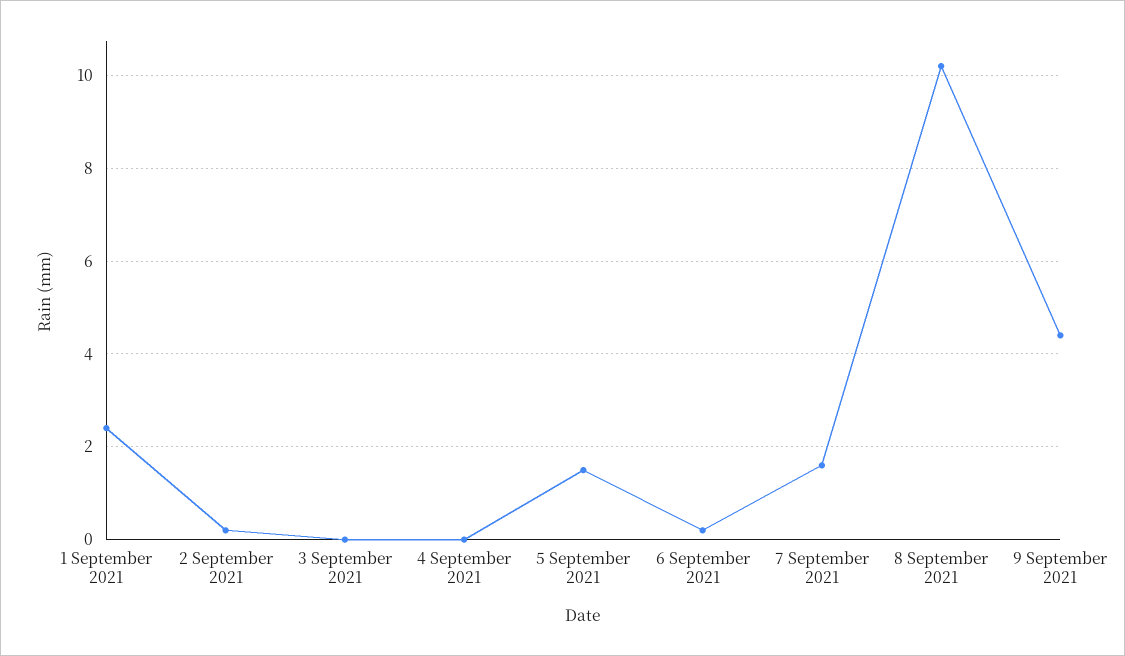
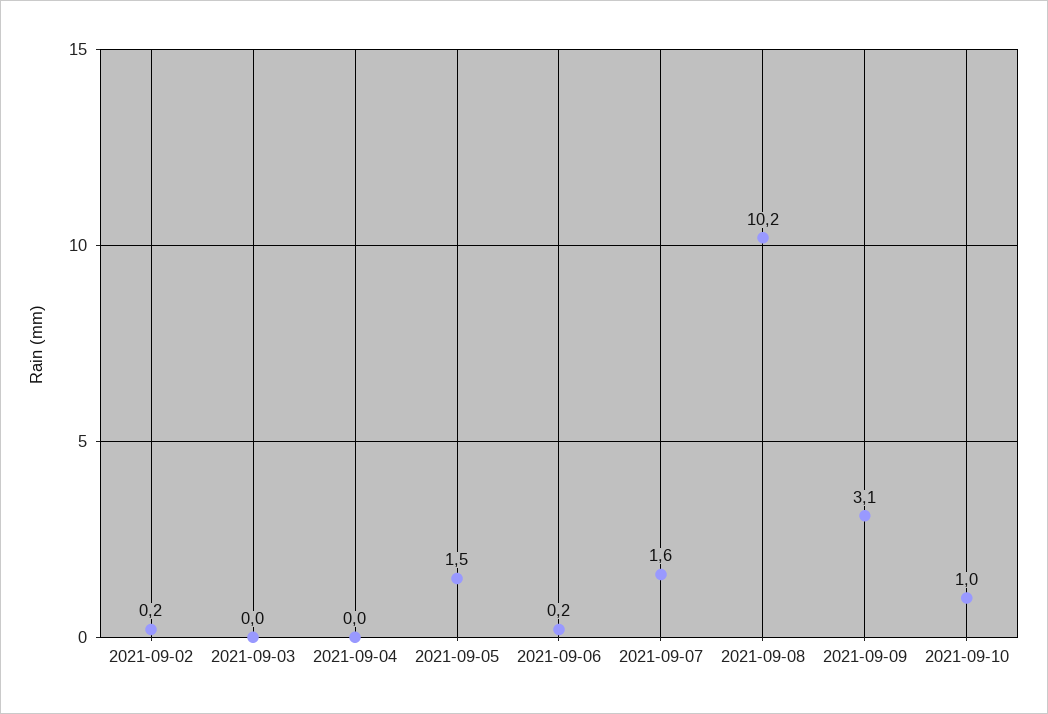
1 September 2021: 2.5 -> none
9 September 2021: 4.5 -> 3.1
2021-09-10: none -> 1

